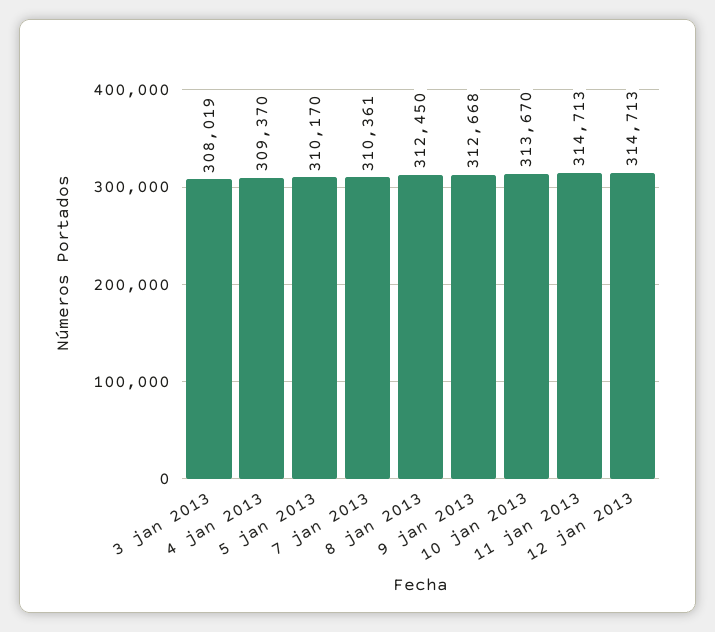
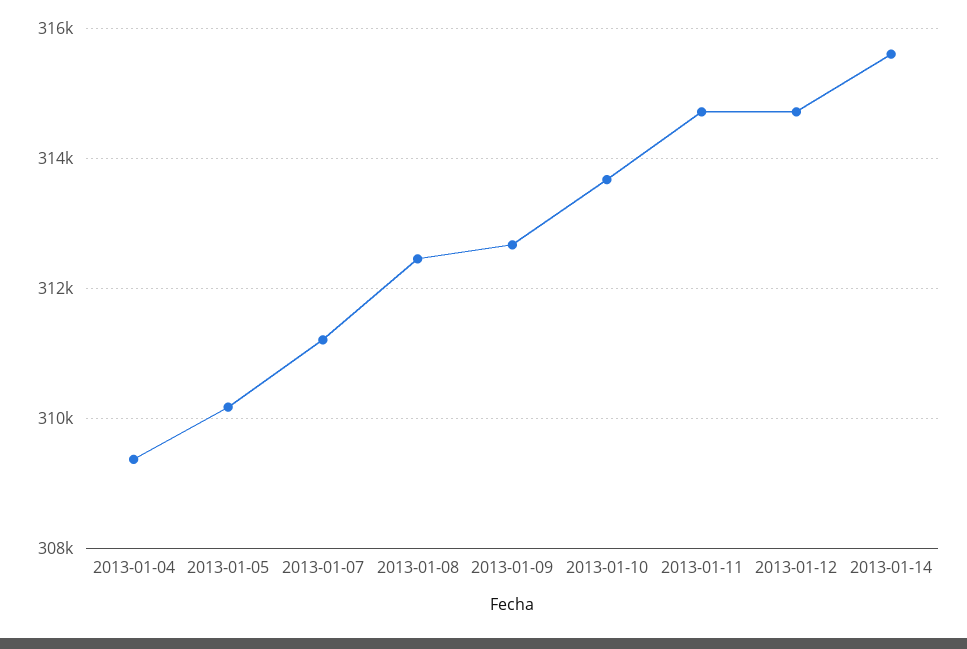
3 jan 2013: 308019 -> none
7 jan 2013: 310361 -> 311200
2013-01-14: none -> 315600

